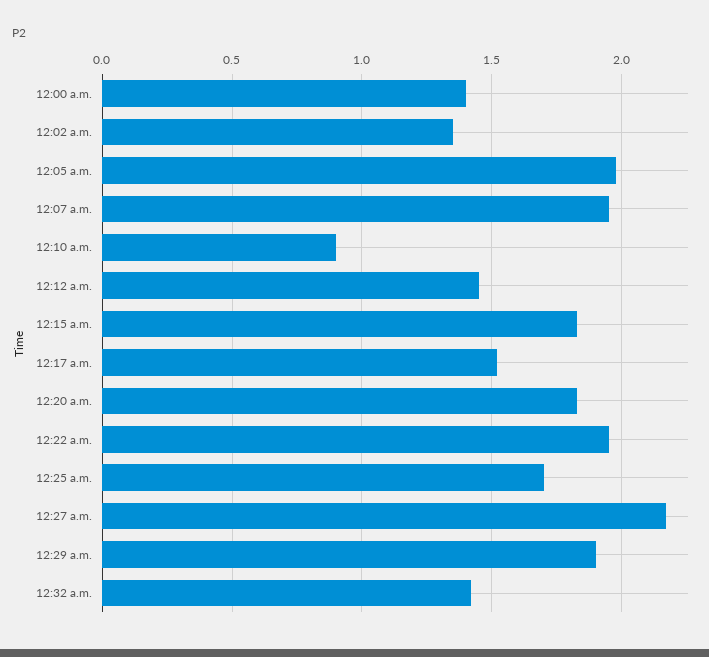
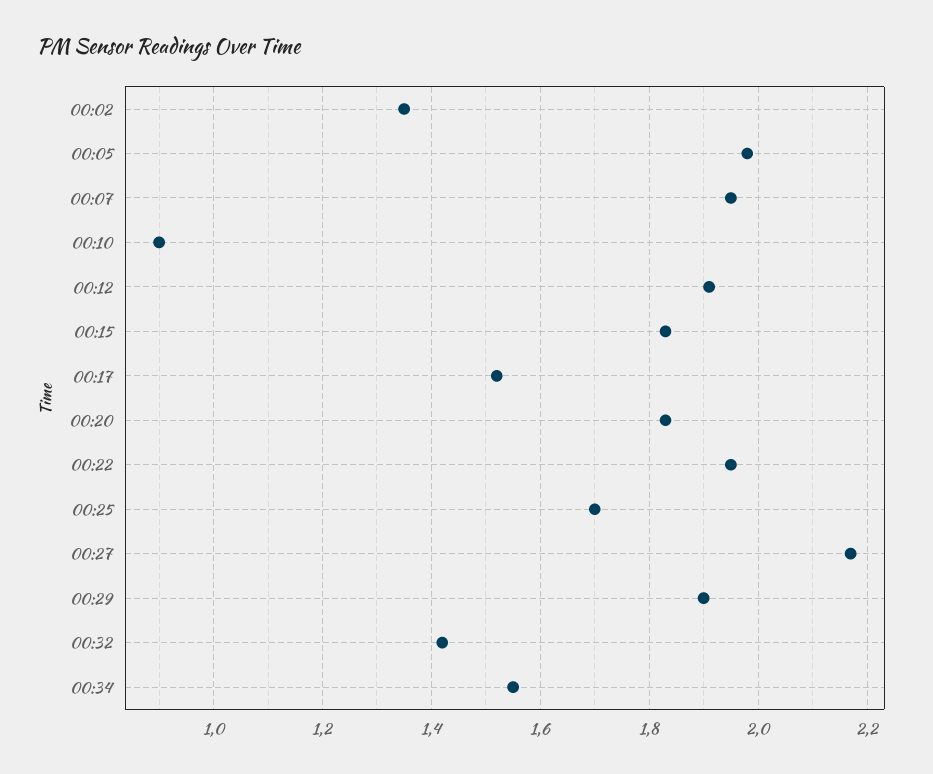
12:00 a.m.: 1.4 -> none
12:12 a.m.: 1.45 -> 1.9
00:34: none -> 1.55

